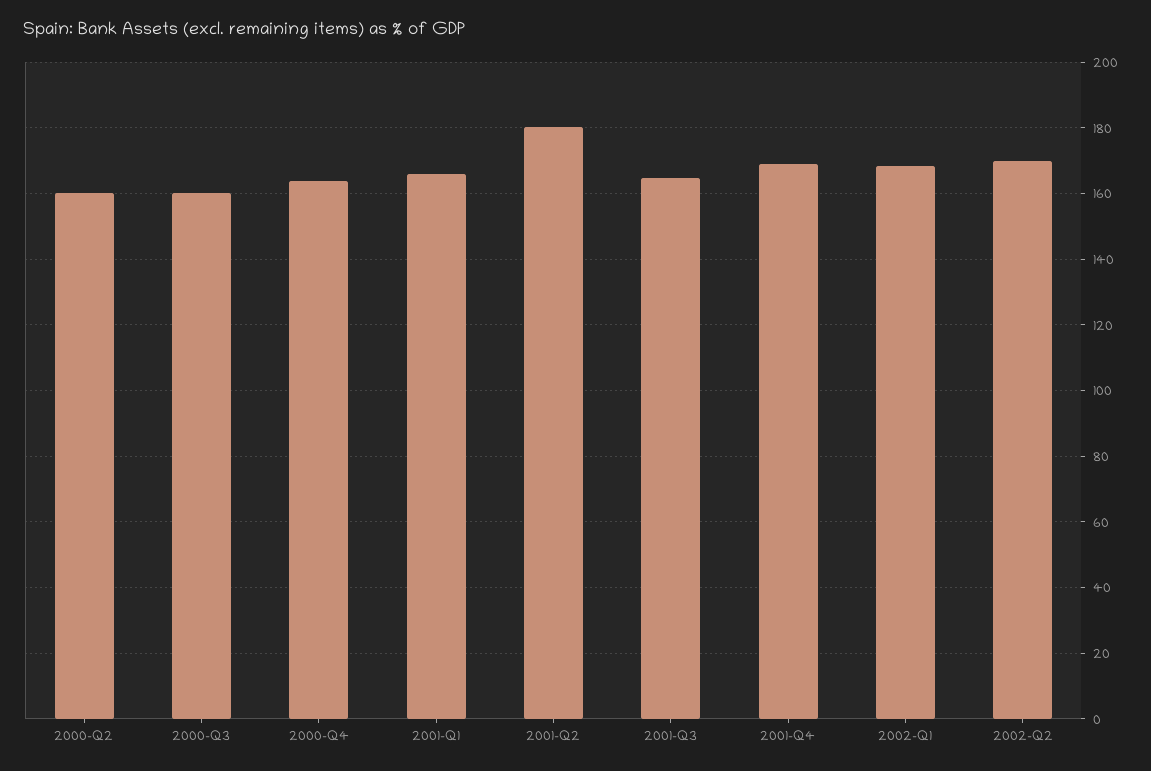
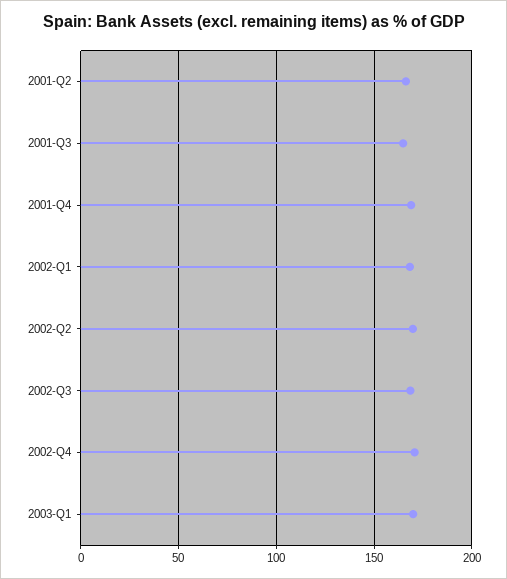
2000-Q2: 160 -> none
2000-Q3: 160 -> none
2000-Q4: 164 -> none
2001-Q1: 166 -> none
2001-Q2: 180 -> 165
2002-Q3: none -> 170
2002-Q4: none -> 170
2003-Q1: none -> 170

